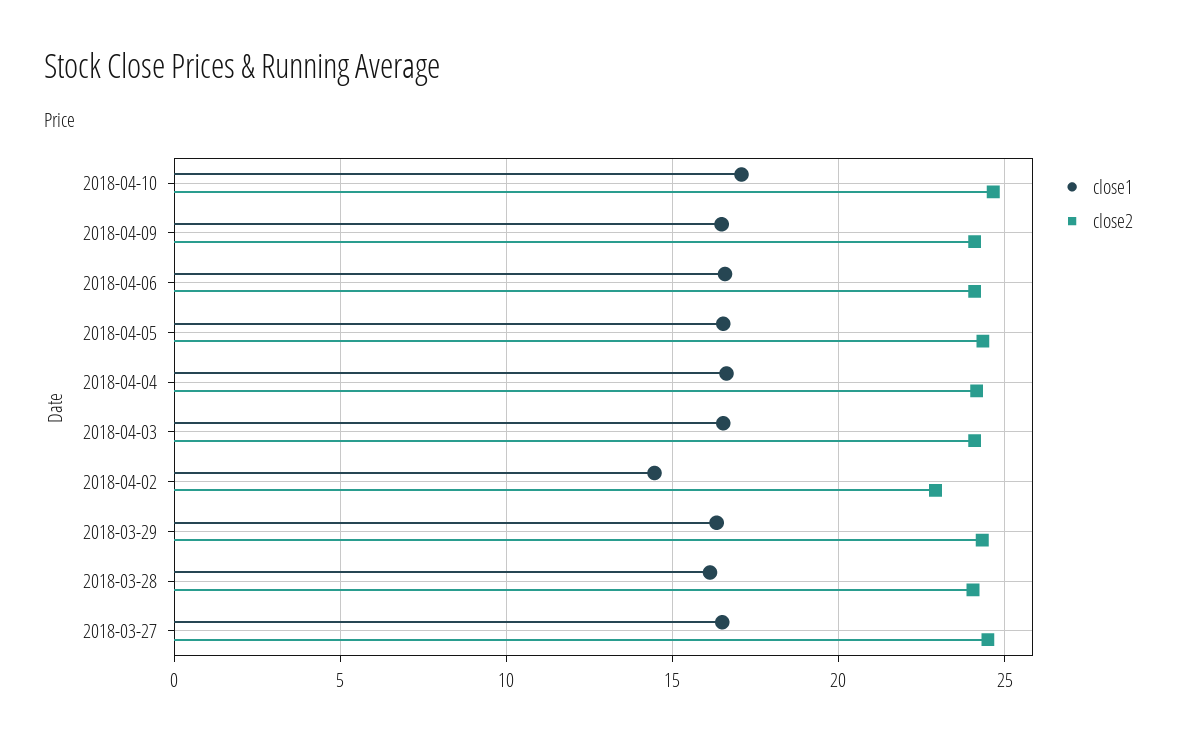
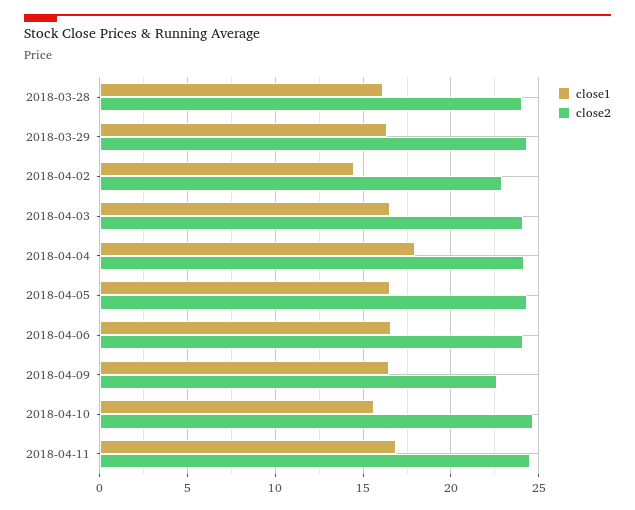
close1, 2018-04-10: 17 -> 15.5
close2, 2018-04-09: 24 -> 22.5
close1, 2018-04-04: 16.5 -> 18
close1, 2018-03-27: 16.5 -> none
close2, 2018-03-27: 24.5 -> none
close1, 2018-04-11: none -> 17
close2, 2018-04-11: none -> 24.5

